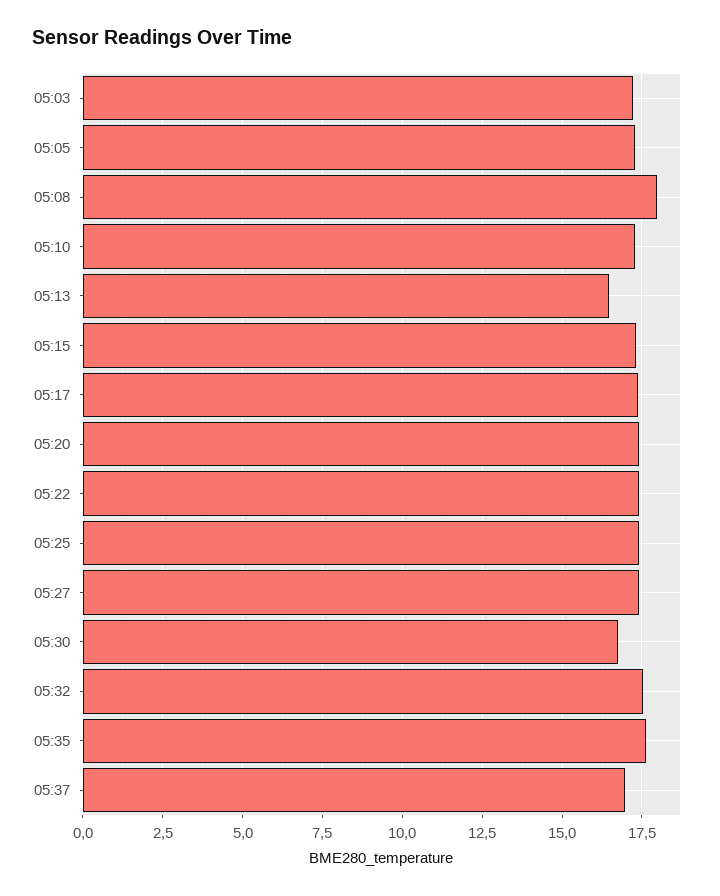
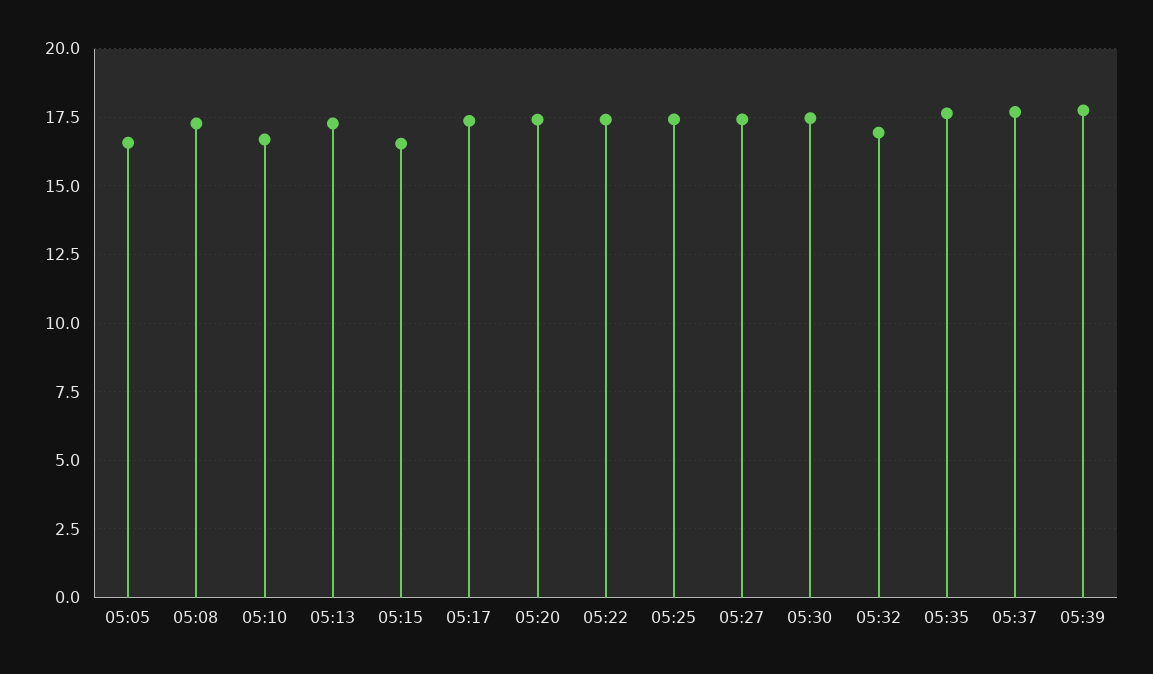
05:03: 17.25 -> none
05:05: 17.25 -> 16.5
05:08: 18 -> 17.25
05:10: 17.25 -> 16.75
05:13: 16.5 -> 17.25
05:15: 17.25 -> 16.5
05:30: 16.75 -> 17.5
05:32: 17.5 -> 17
05:37: 17 -> 17.75
05:39: none -> 17.75

